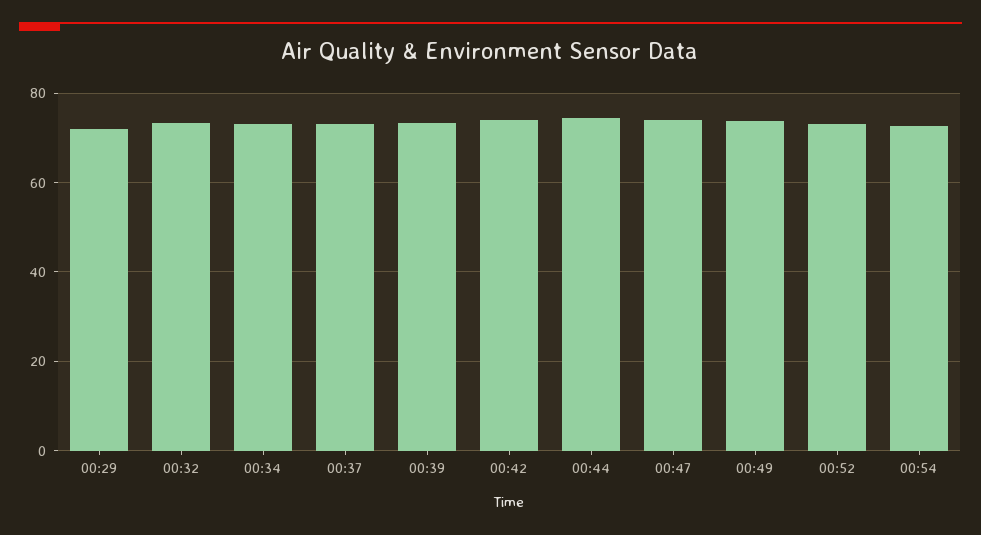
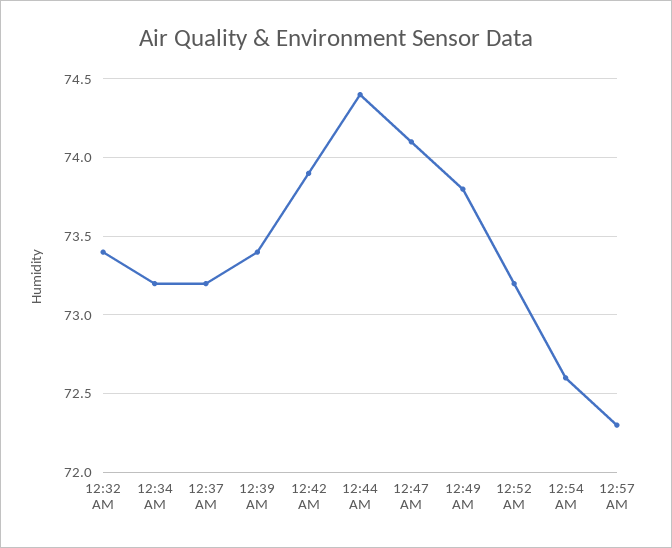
00:29: 72 -> none
12:57 AM: none -> 72.3

